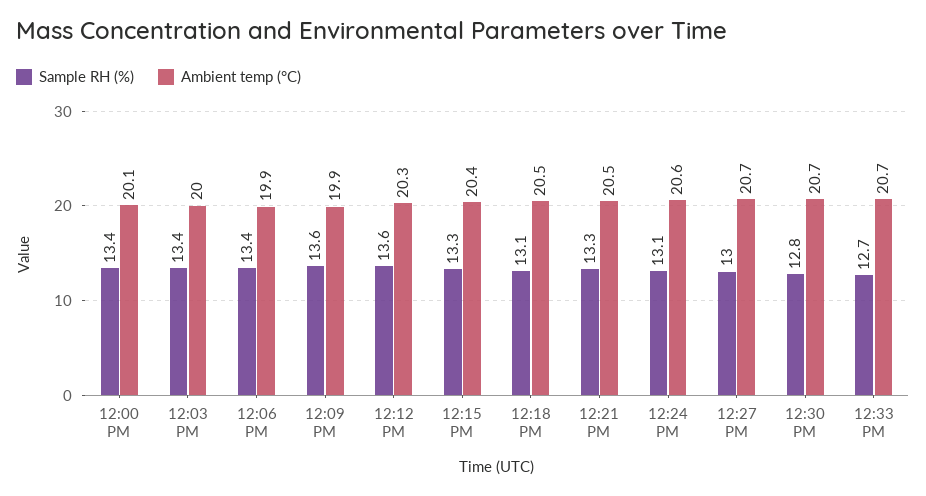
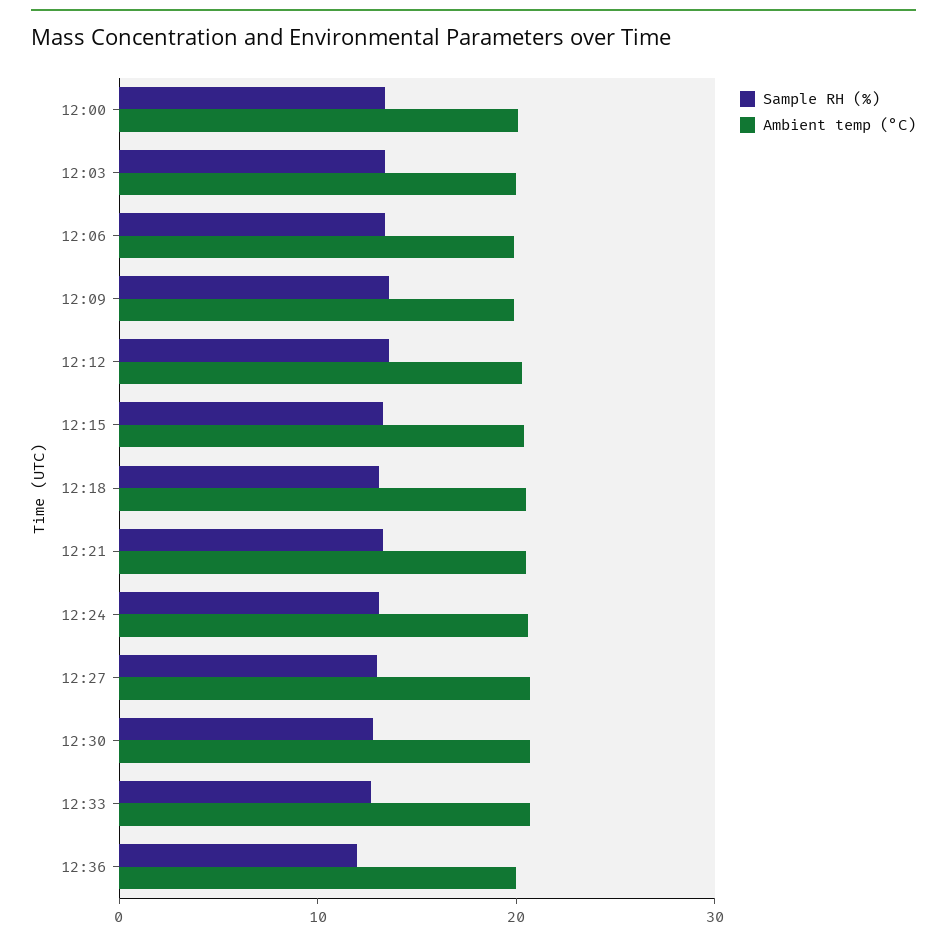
Sample RH (%), 12:36: none -> 12
Ambient temp (°C), 12:36: none -> 20

